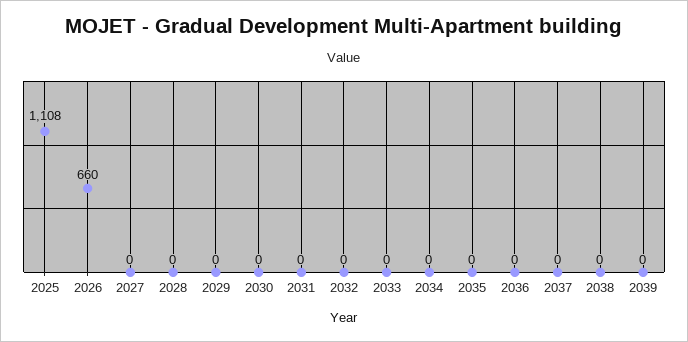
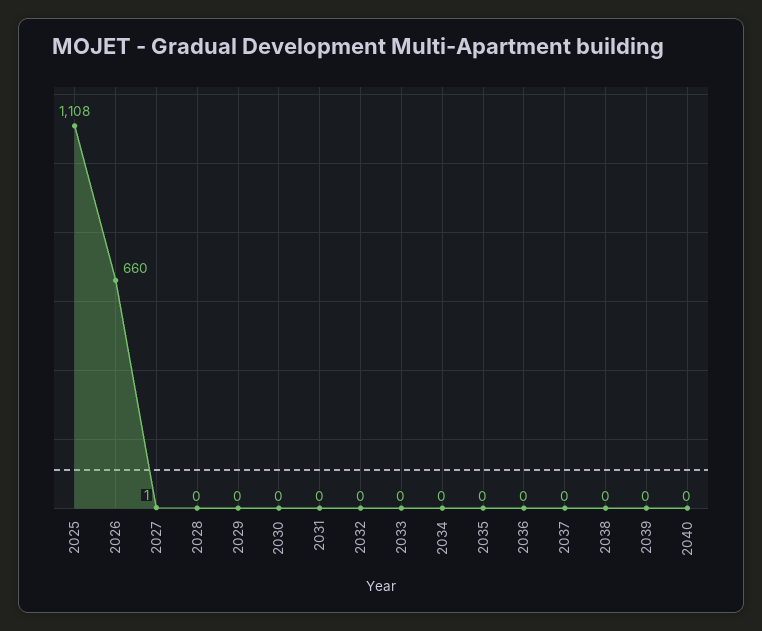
2027: 0 -> 1
2040: none -> 0

